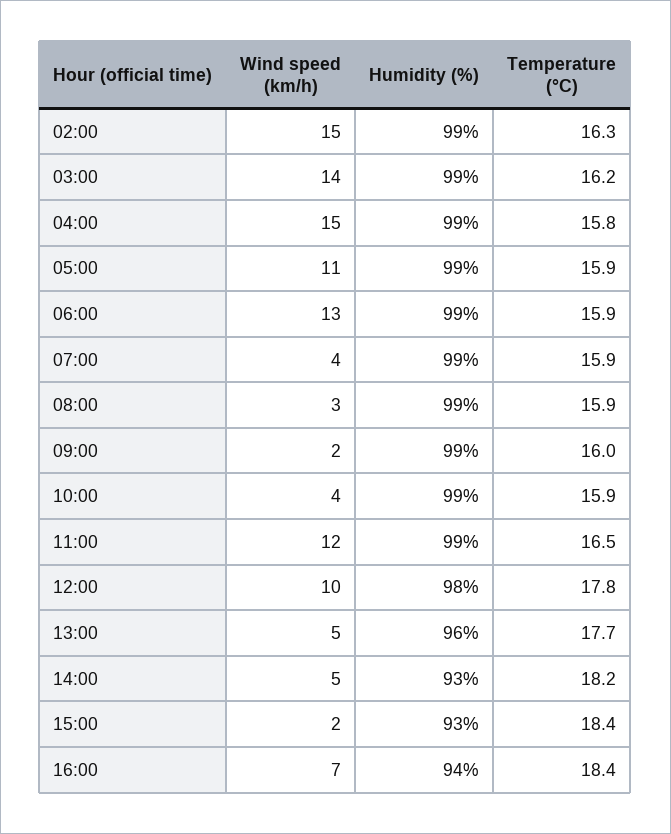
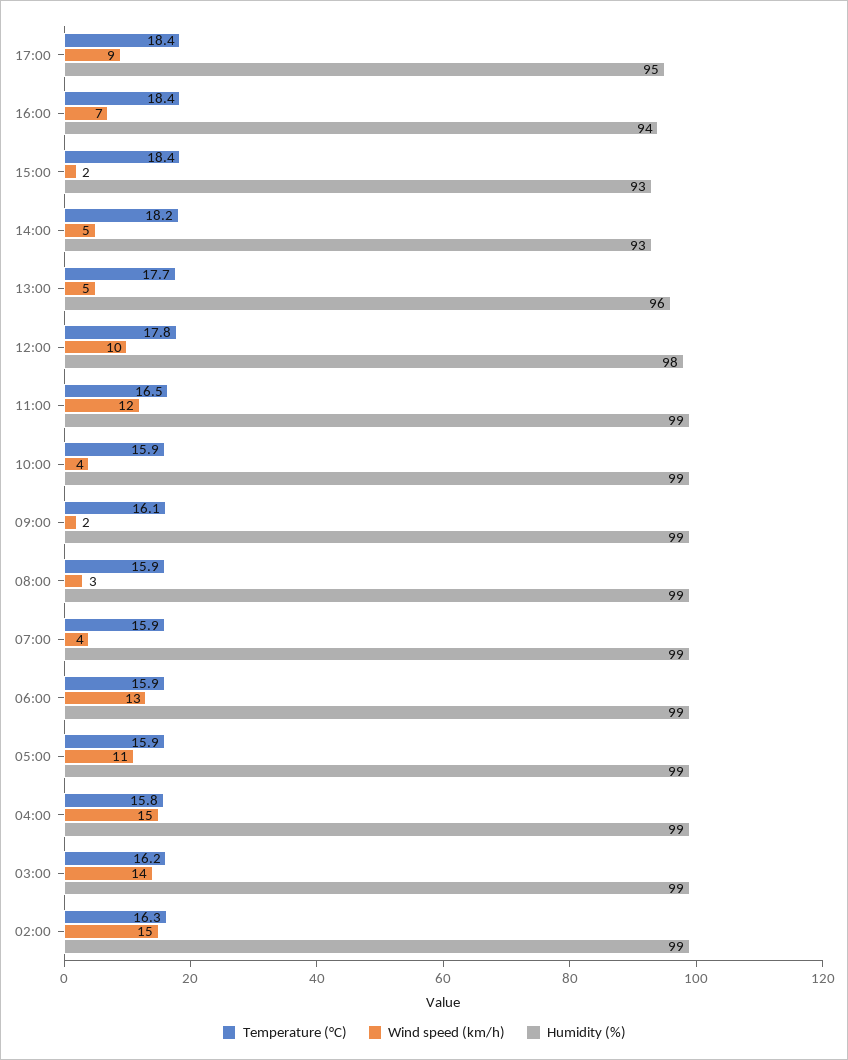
Temperature (°C), 09:00: 16 -> 16.1
Temperature (°C), 17:00: none -> 18.4
Wind speed (km/h), 17:00: none -> 9
Humidity (%), 17:00: none -> 95

